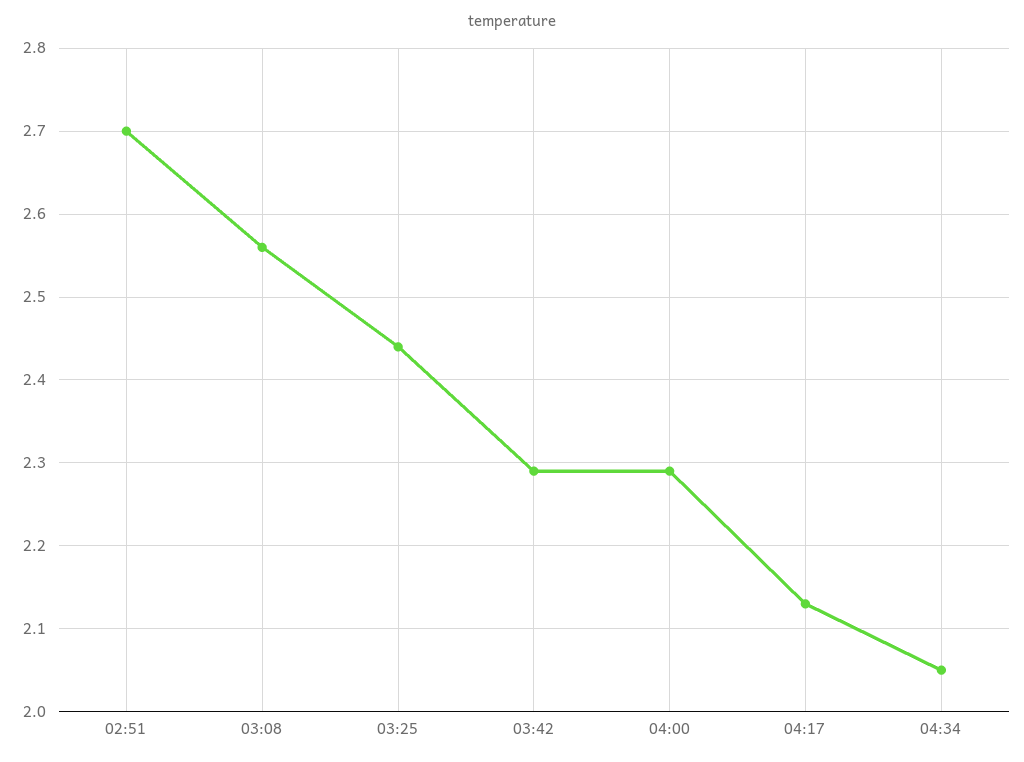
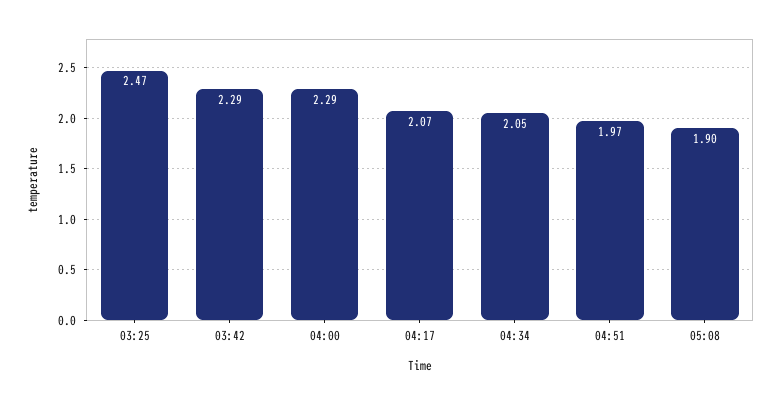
02:51: 2.7 -> none
03:08: 2.56 -> none
03:25: 2.44 -> 2.47
04:17: 2.13 -> 2.07
04:51: none -> 1.97
05:08: none -> 1.9

